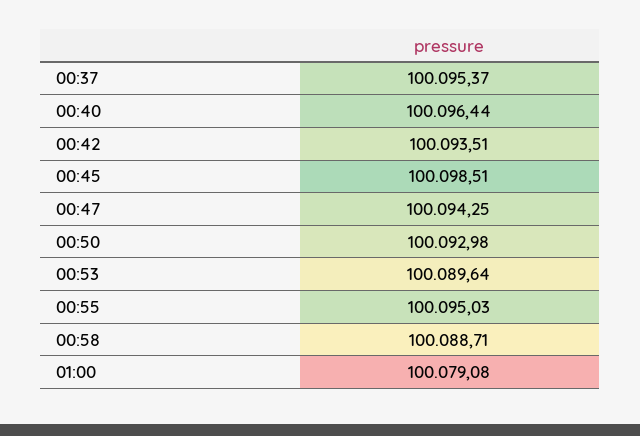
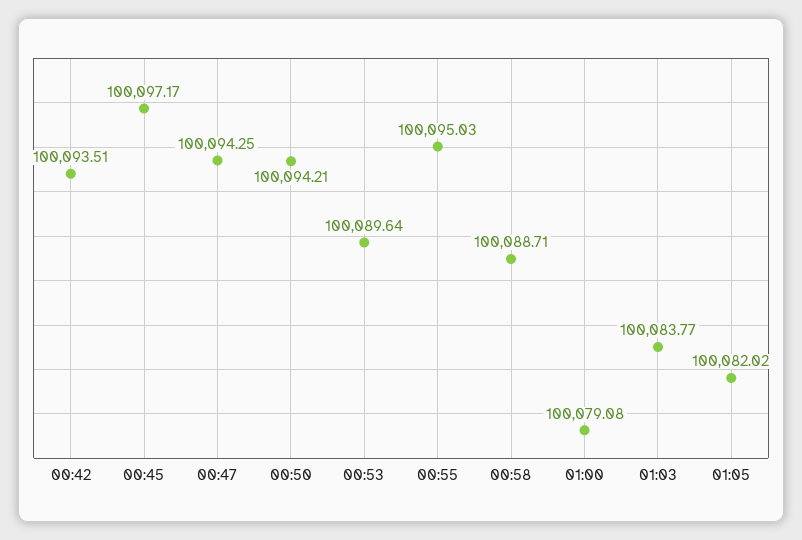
00:37: 100095.37 -> none
00:40: 100096.44 -> none
00:45: 100098.51 -> 100097.17
00:50: 100092.98 -> 100094.21
01:03: none -> 100083.77
01:05: none -> 100082.02

